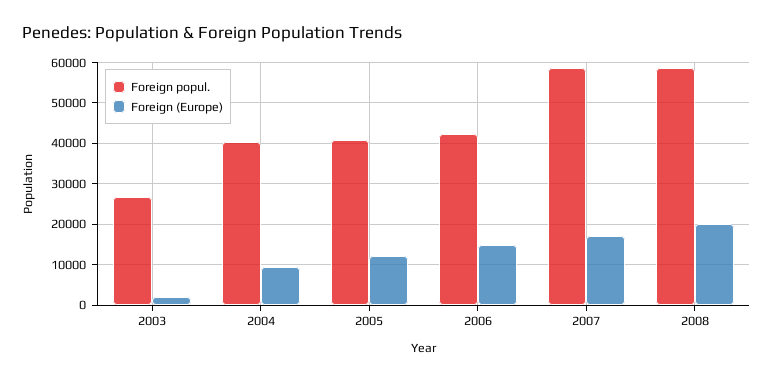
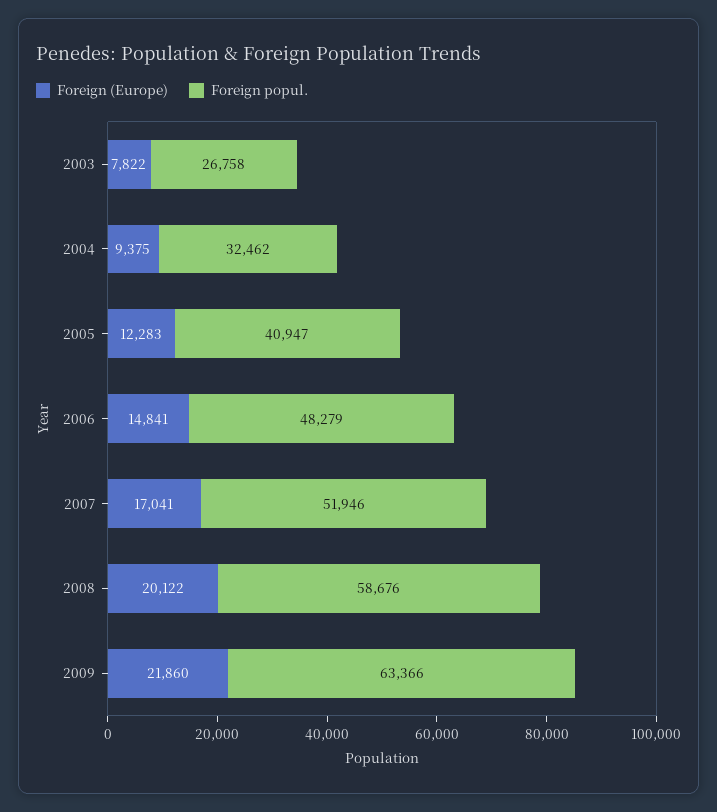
Foreign (Europe), 2003: 2000 -> 7822
Foreign popul., 2004: 40000 -> 32462
Foreign popul., 2006: 42000 -> 48279
Foreign popul., 2007: 58000 -> 51946
Foreign (Europe), 2009: none -> 21860
Foreign popul., 2009: none -> 63366

